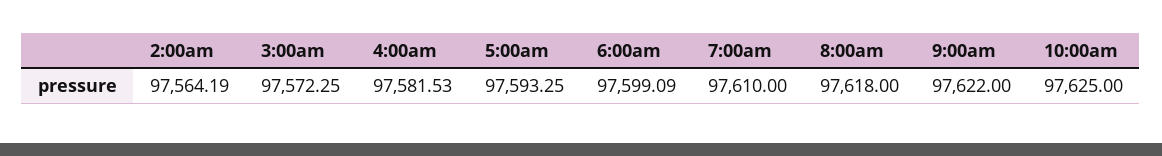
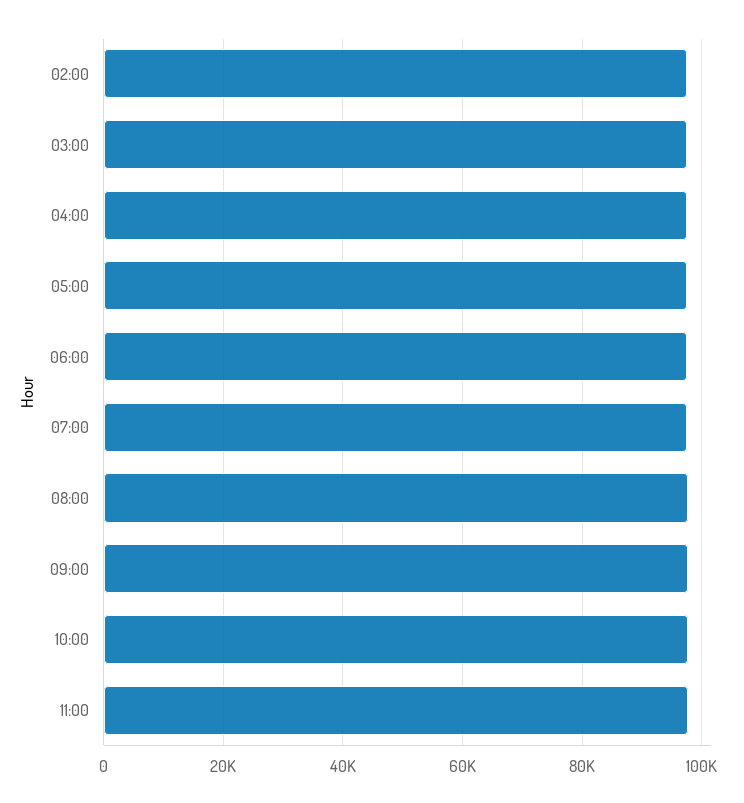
11:00: none -> 98000

